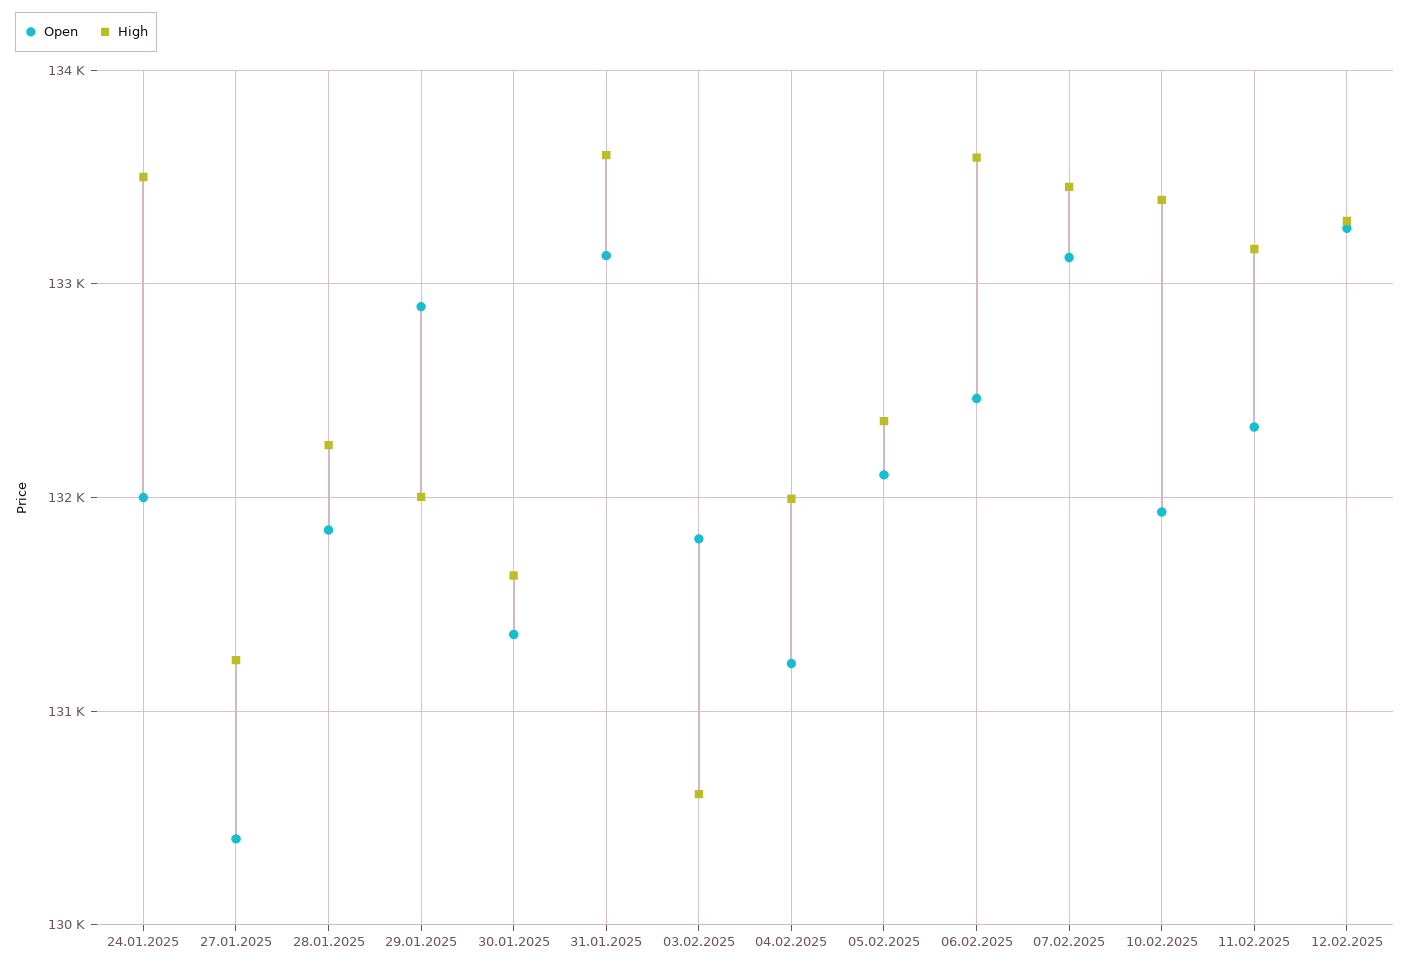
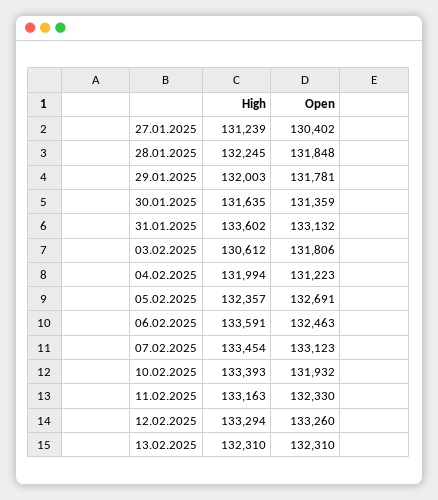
Open, 24.01.2025: 132000 -> none
High, 24.01.2025: 133500 -> none
Open, 29.01.2025: 132900 -> 131781
Open, 05.02.2025: 132100 -> 132691
High, 13.02.2025: none -> 132310
Open, 13.02.2025: none -> 132310

